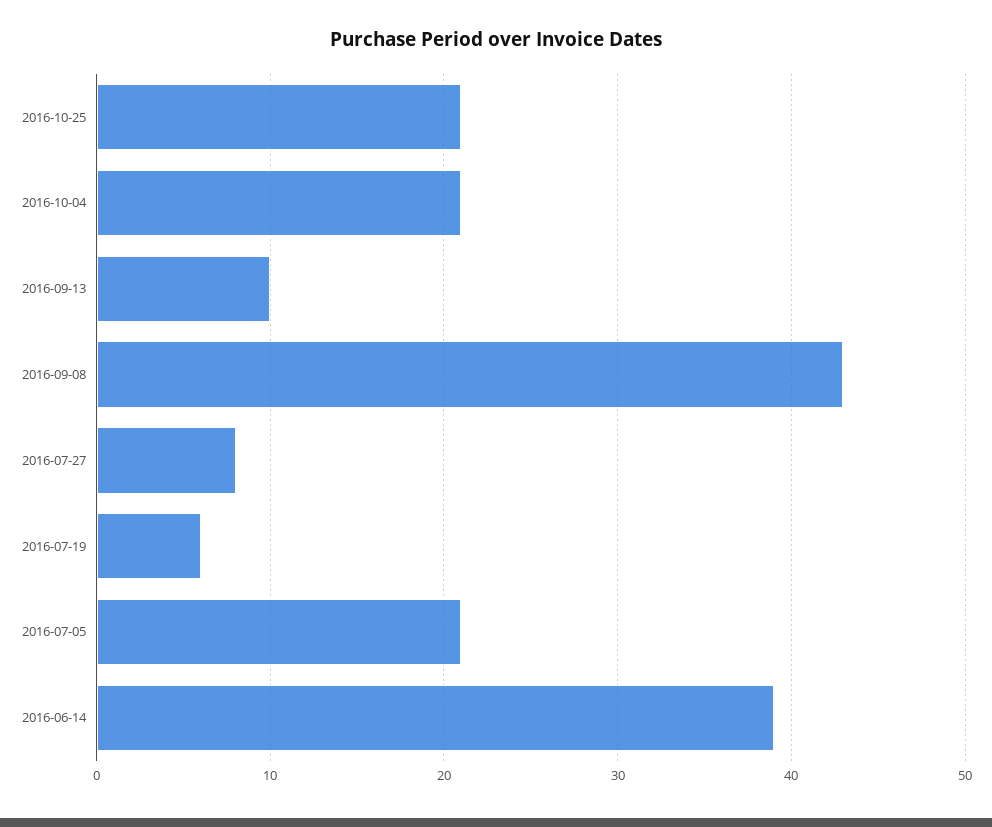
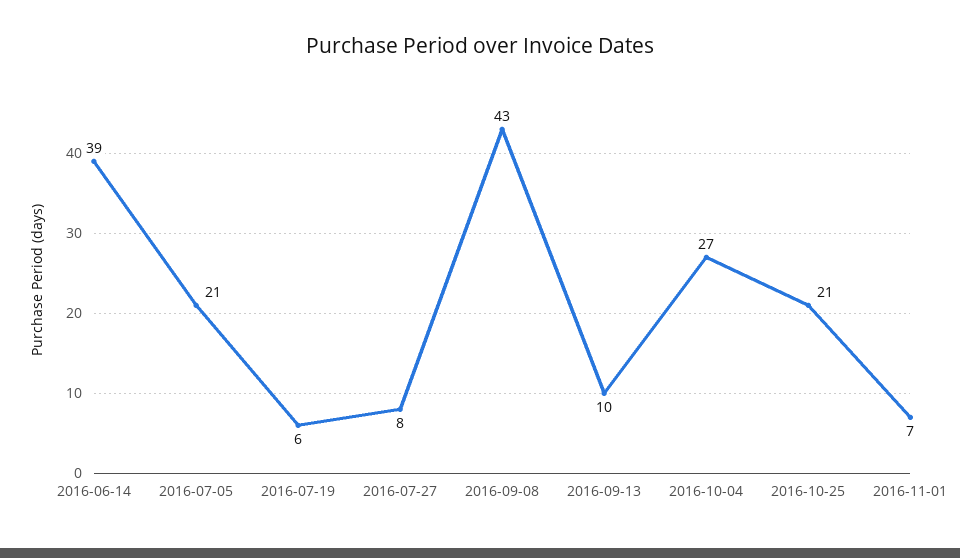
2016-10-04: 21 -> 27
2016-11-01: none -> 7

